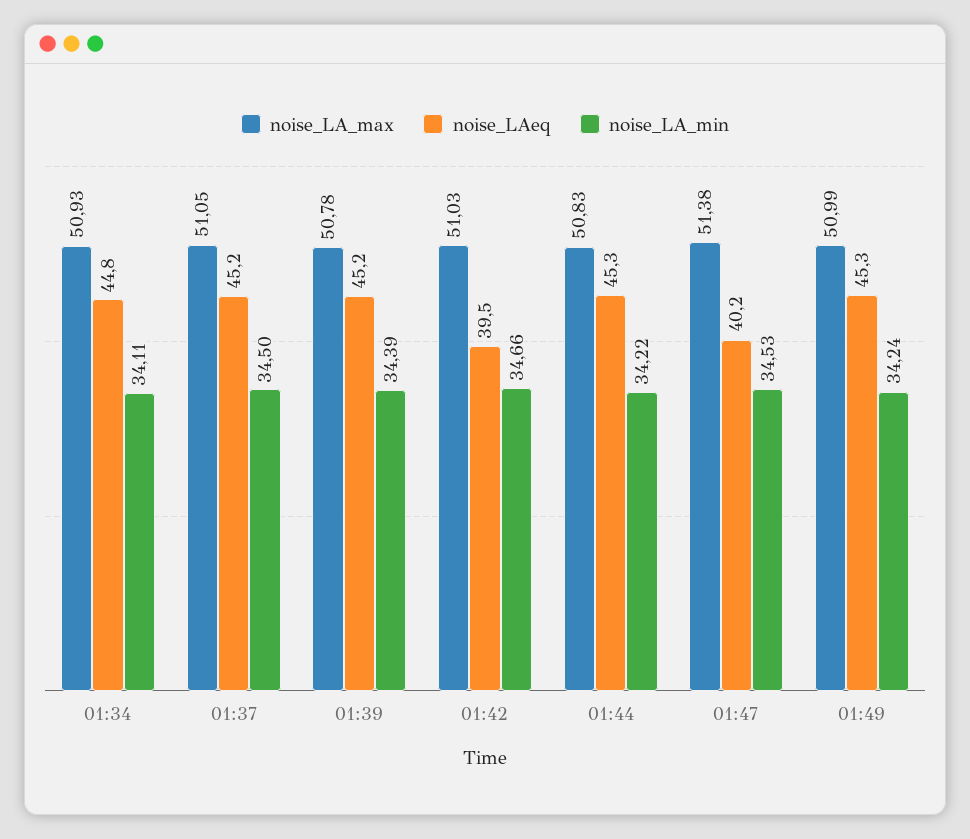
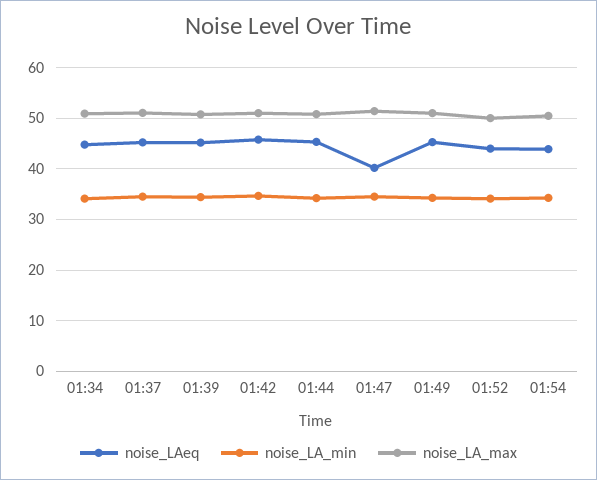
noise_LAeq, 01:42: 39.5 -> 46
noise_LAeq, 01:52: none -> 44
noise_LA_min, 01:52: none -> 34
noise_LA_max, 01:52: none -> 50
noise_LAeq, 01:54: none -> 44
noise_LA_min, 01:54: none -> 34
noise_LA_max, 01:54: none -> 50

